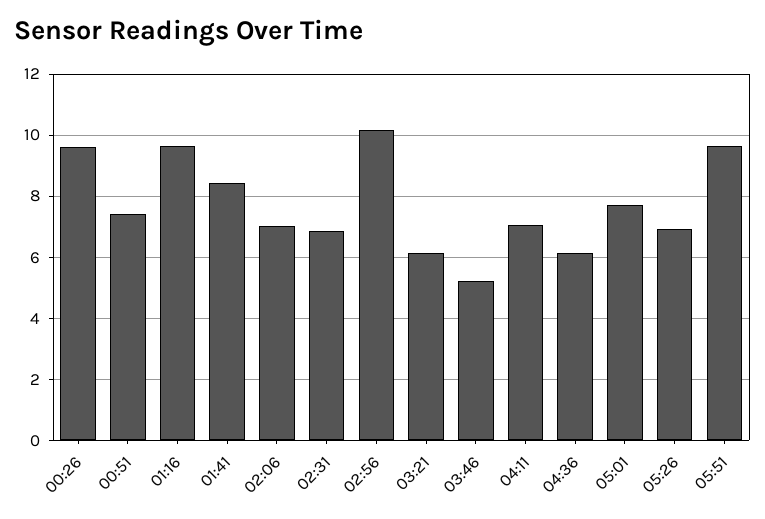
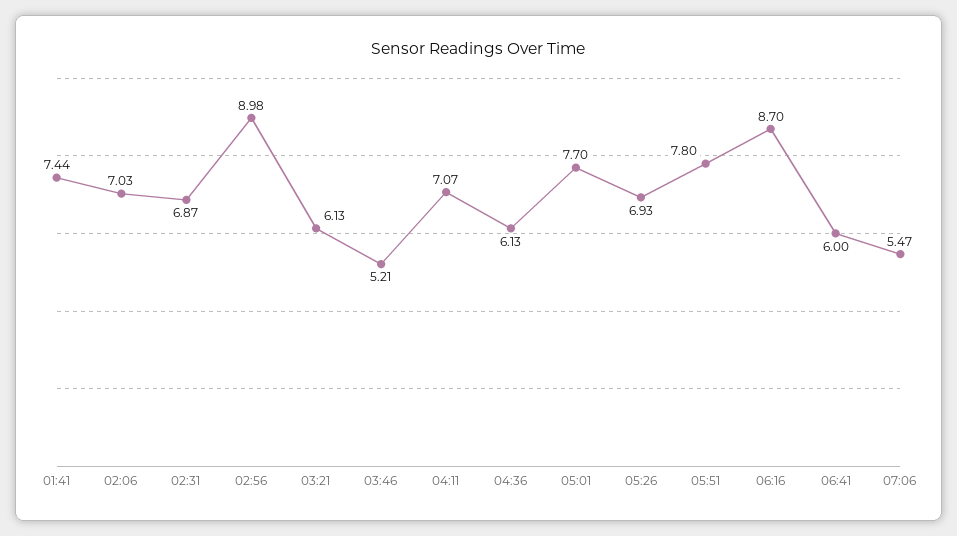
00:26: 9.6 -> none
00:51: 7.4 -> none
01:16: 9.6 -> none
01:41: 8.4 -> 7.44
02:56: 10.2 -> 8.98
05:51: 9.6 -> 7.8
06:16: none -> 8.7
06:41: none -> 6
07:06: none -> 5.47

